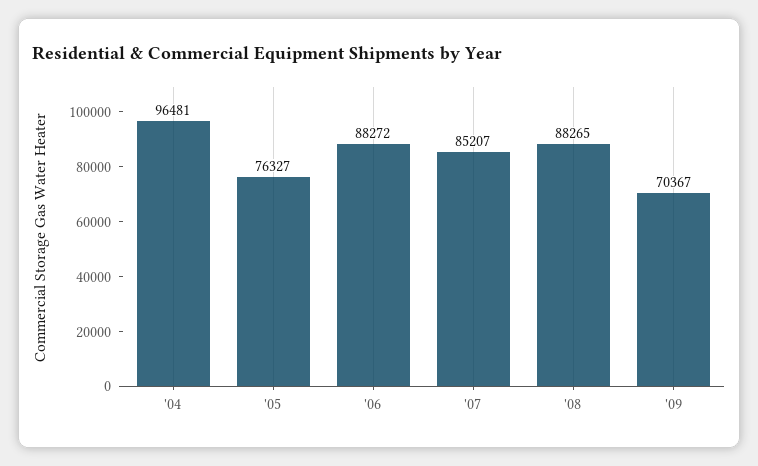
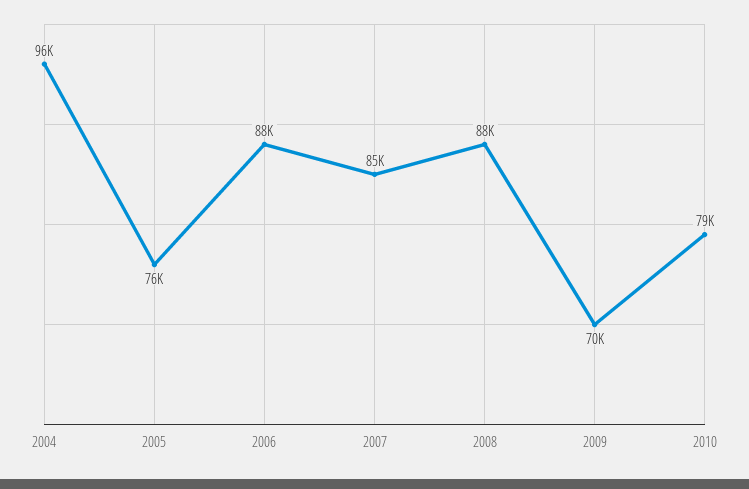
2010: none -> 79000

